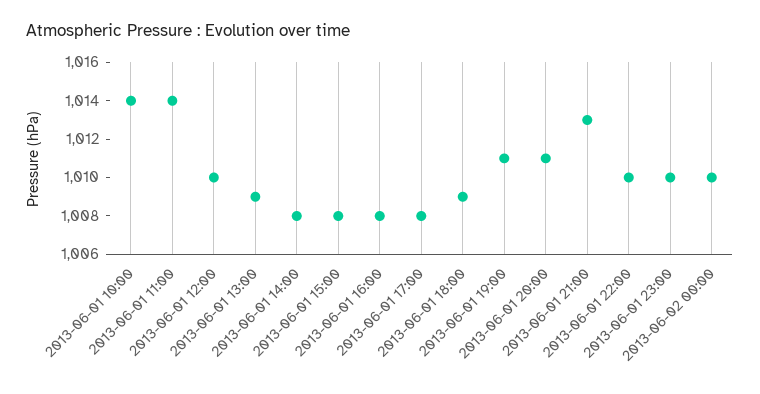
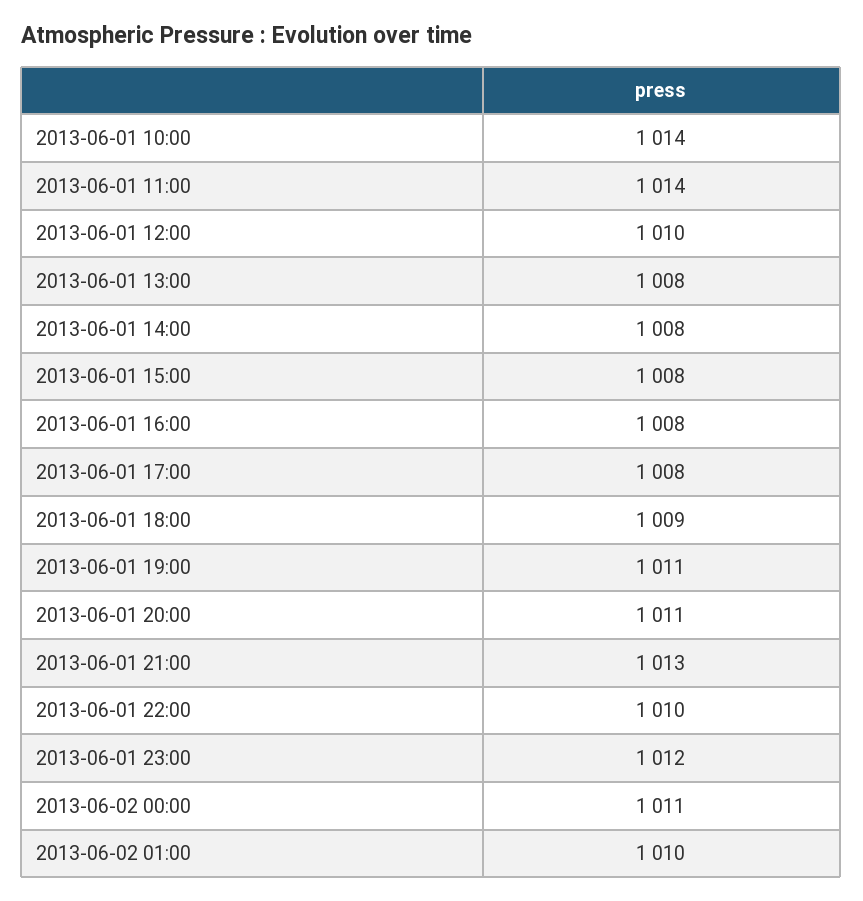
2013-06-01 13:00: 1009 -> 1008
2013-06-01 23:00: 1010 -> 1012
2013-06-02 00:00: 1010 -> 1011
2013-06-02 01:00: none -> 1010

